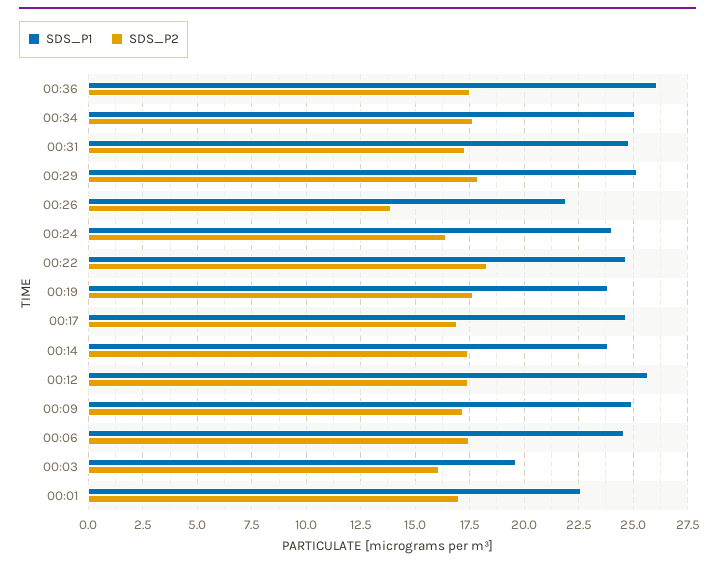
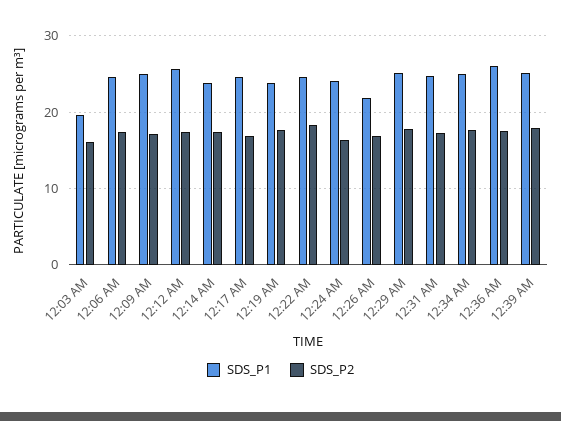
SDS_P2, 00:26: 14 -> 17
SDS_P1, 00:01: 22.5 -> none
SDS_P2, 00:01: 17 -> none
SDS_P1, 12:39 AM: none -> 25
SDS_P2, 12:39 AM: none -> 18

